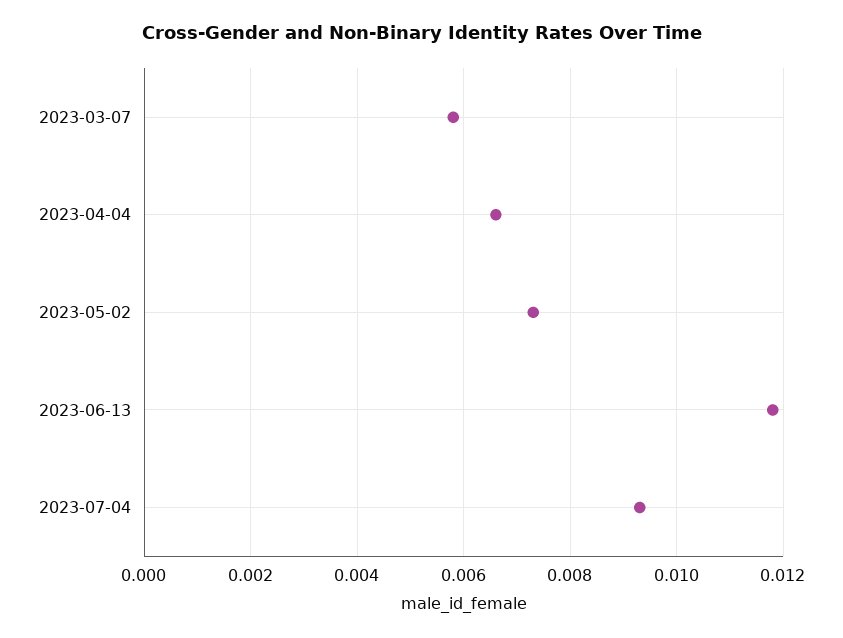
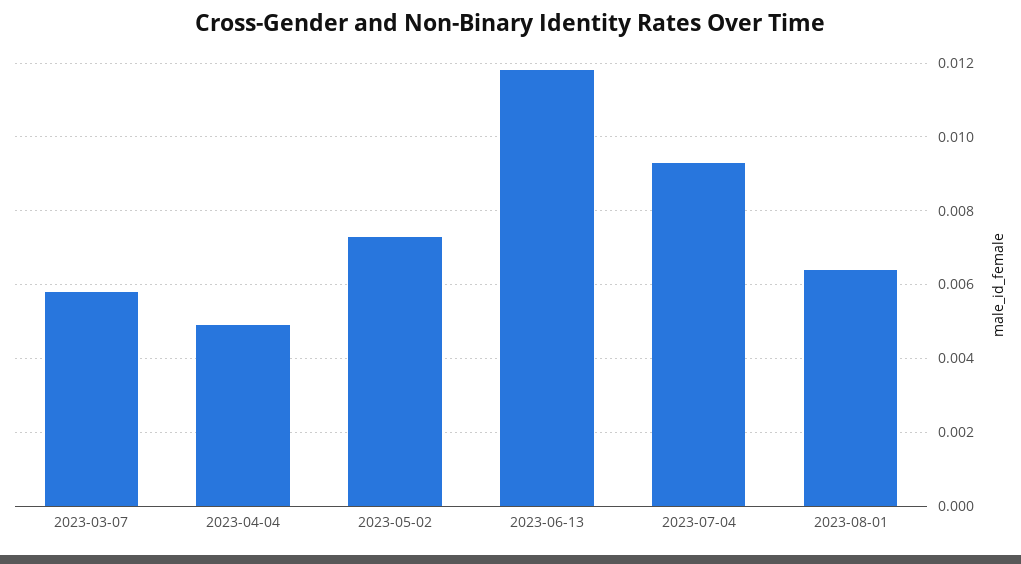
2023-04-04: 0.0065 -> 0.005
2023-08-01: none -> 0.0065

